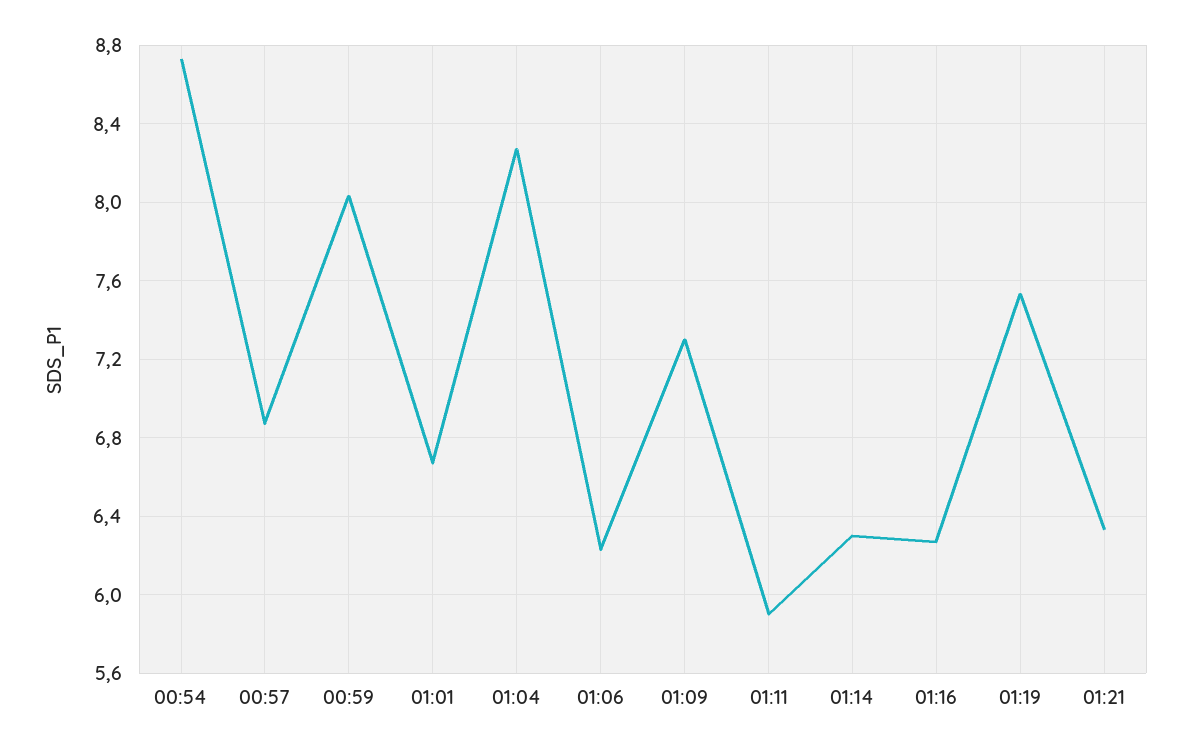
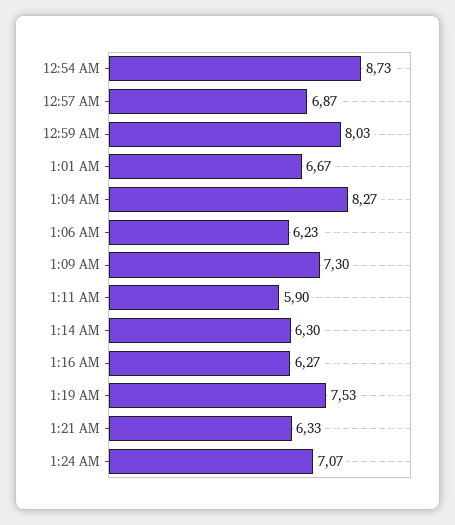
1:24 AM: none -> 7.07

